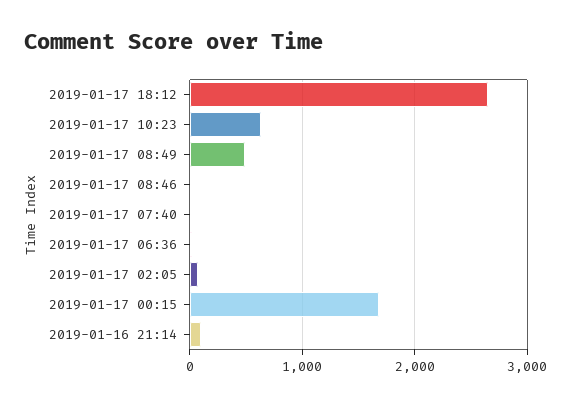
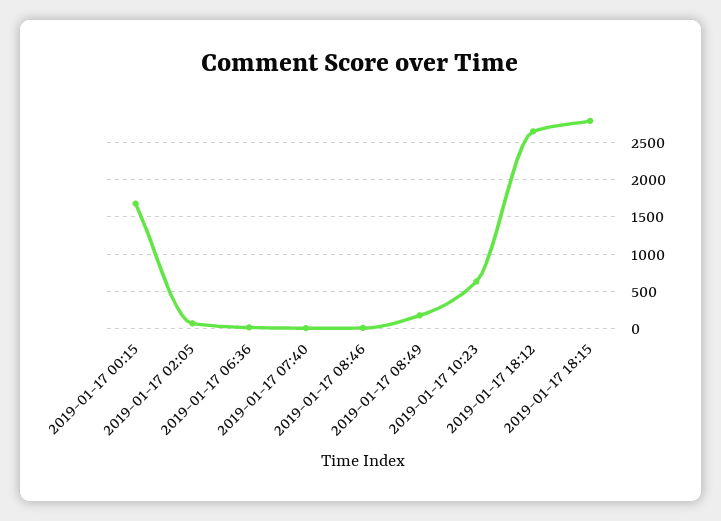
2019-01-17 08:49: 500 -> 200
2019-01-16 21:14: 100 -> none
2019-01-17 18:15: none -> 2800

